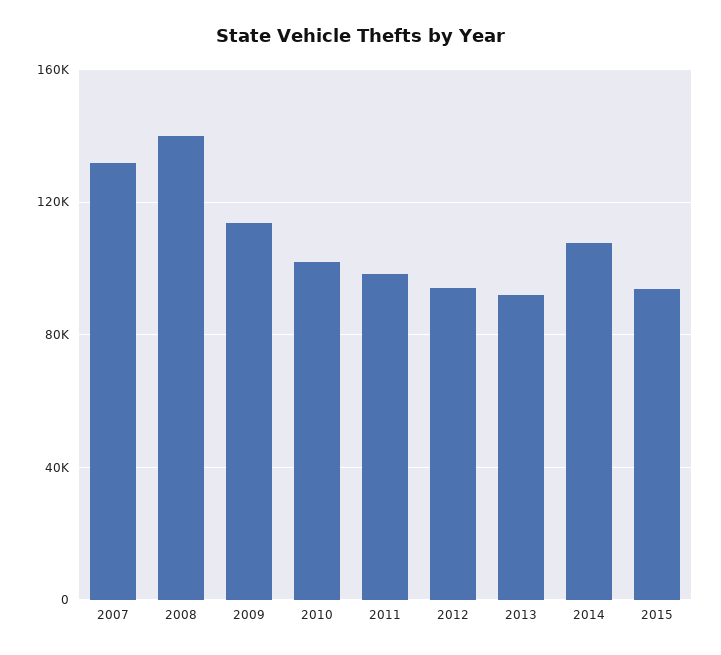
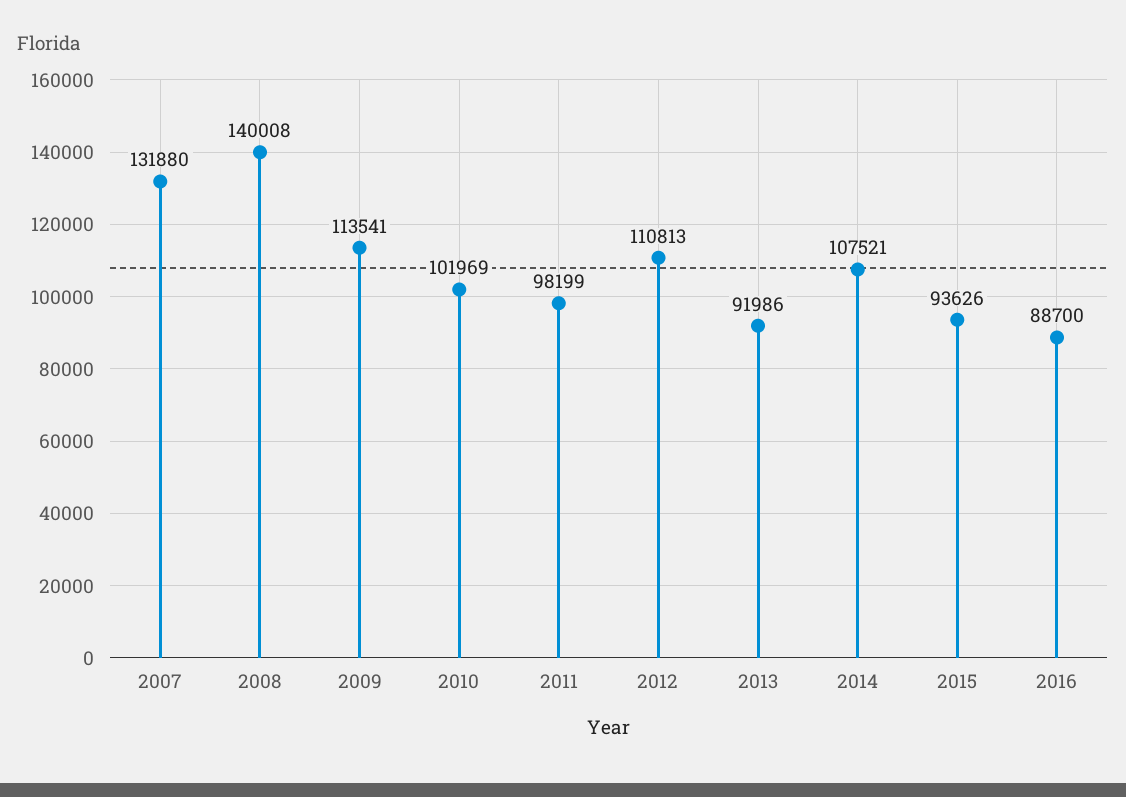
2012: 95000 -> 110813
2016: none -> 88700

